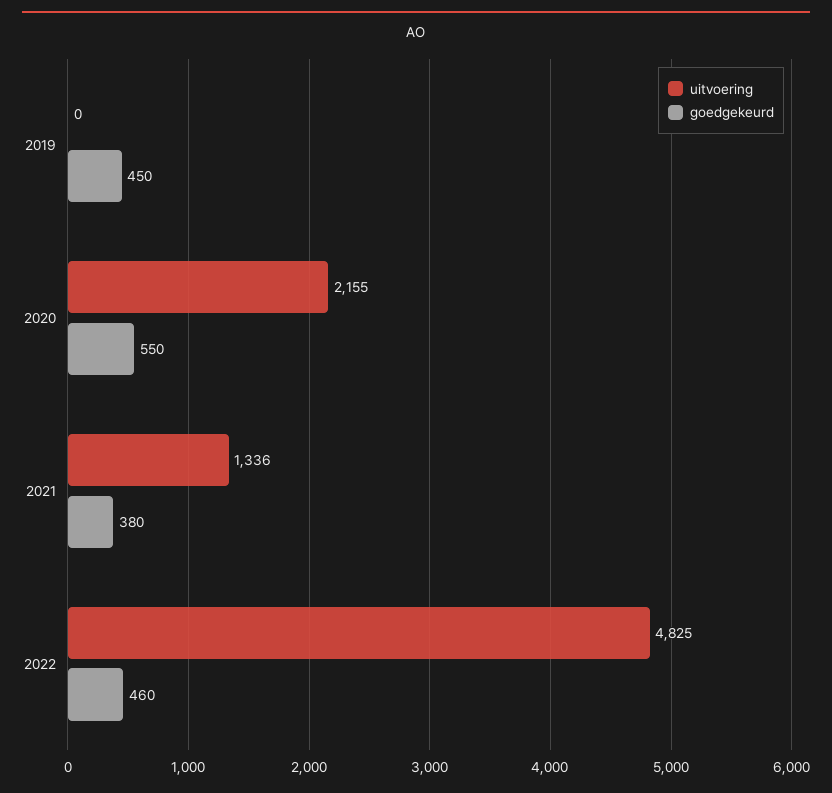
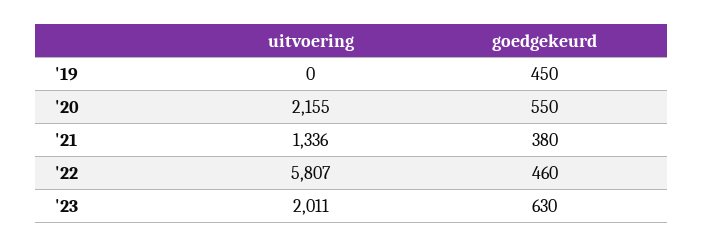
uitvoering, 2022: 4825 -> 5807
uitvoering, '23: none -> 2011
goedgekeurd, '23: none -> 630

